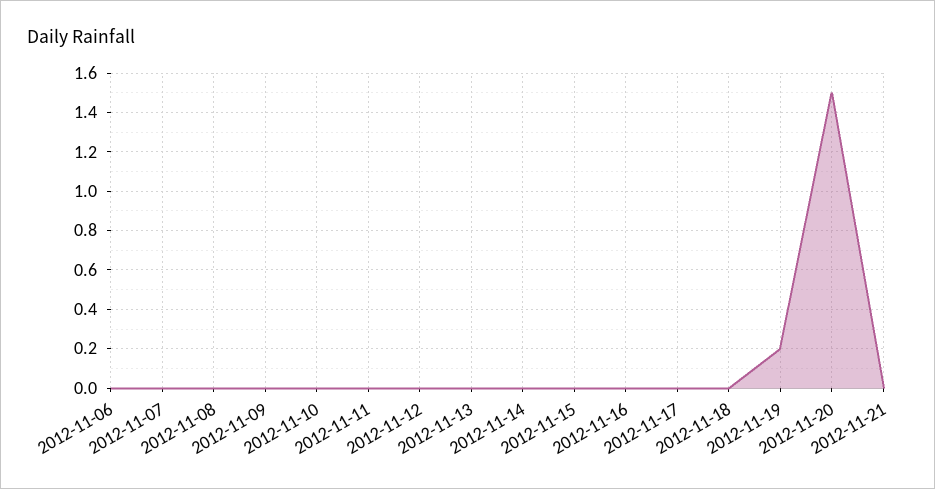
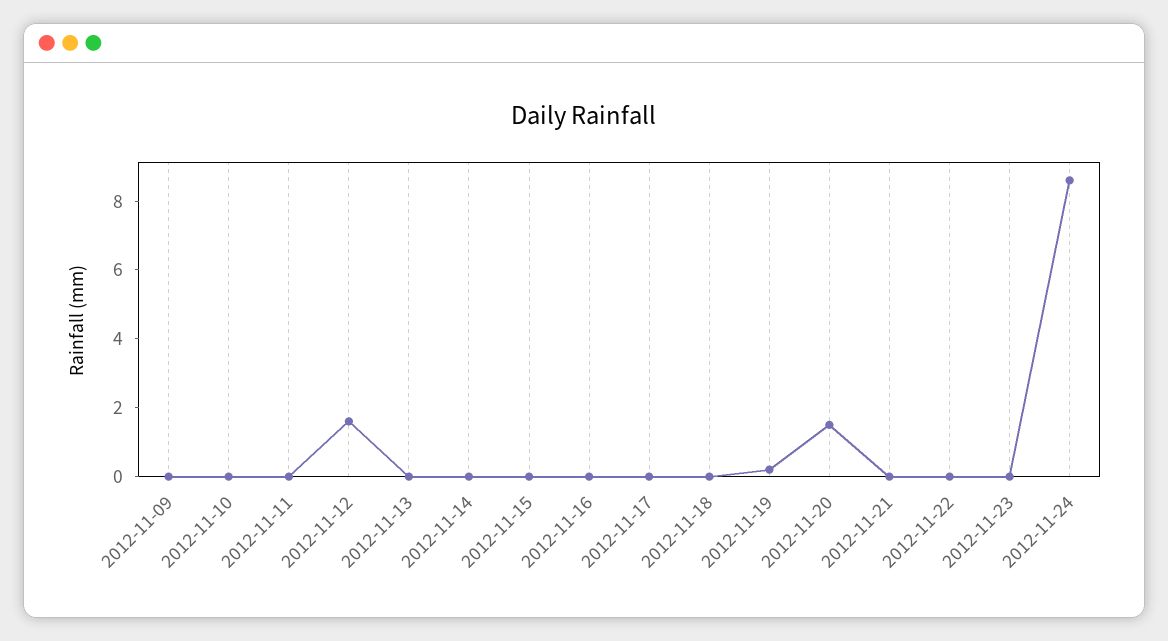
2012-11-06: 0 -> none
2012-11-07: 0 -> none
2012-11-08: 0 -> none
2012-11-12: 0 -> 1.5
2012-11-22: none -> 0
2012-11-23: none -> 0
2012-11-24: none -> 8.5

